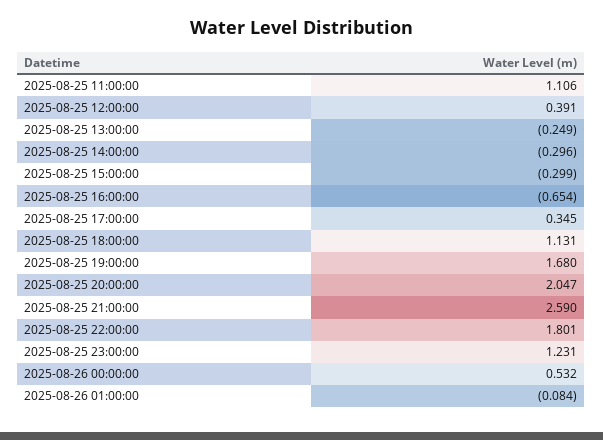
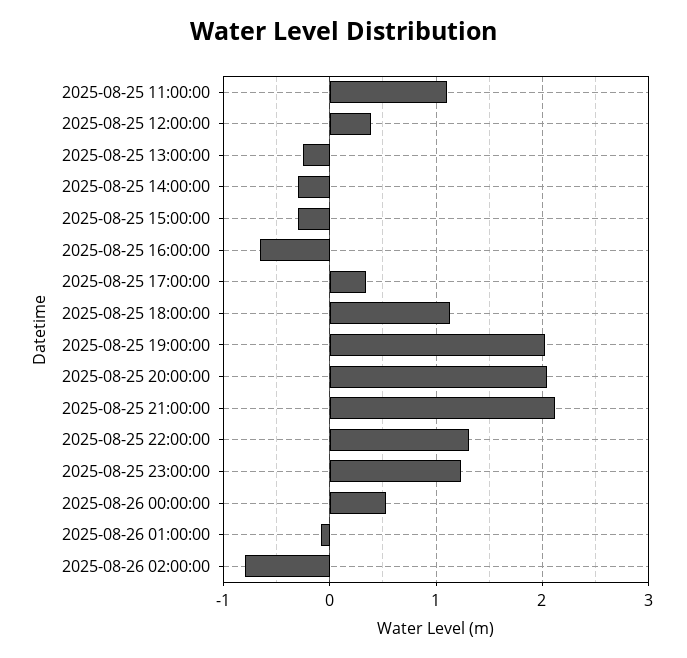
2025-08-25 19:00:00: 1.68 -> 2
2025-08-25 21:00:00: 2.59 -> 2.1
2025-08-25 22:00:00: 1.801 -> 1.3
2025-08-26 02:00:00: none -> -0.8

